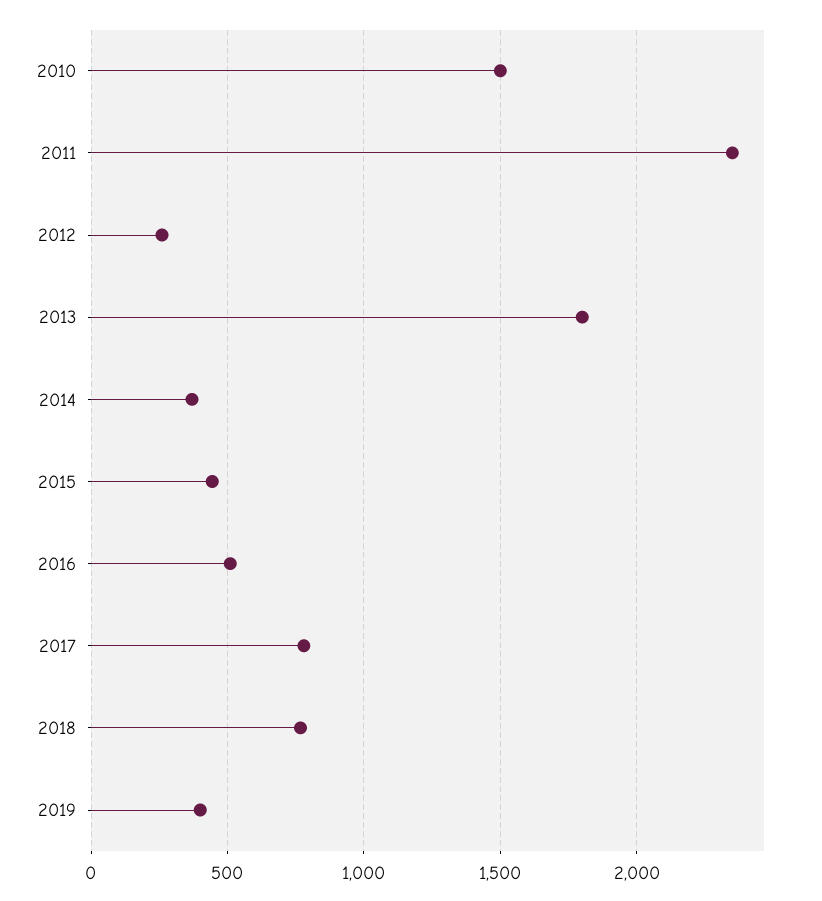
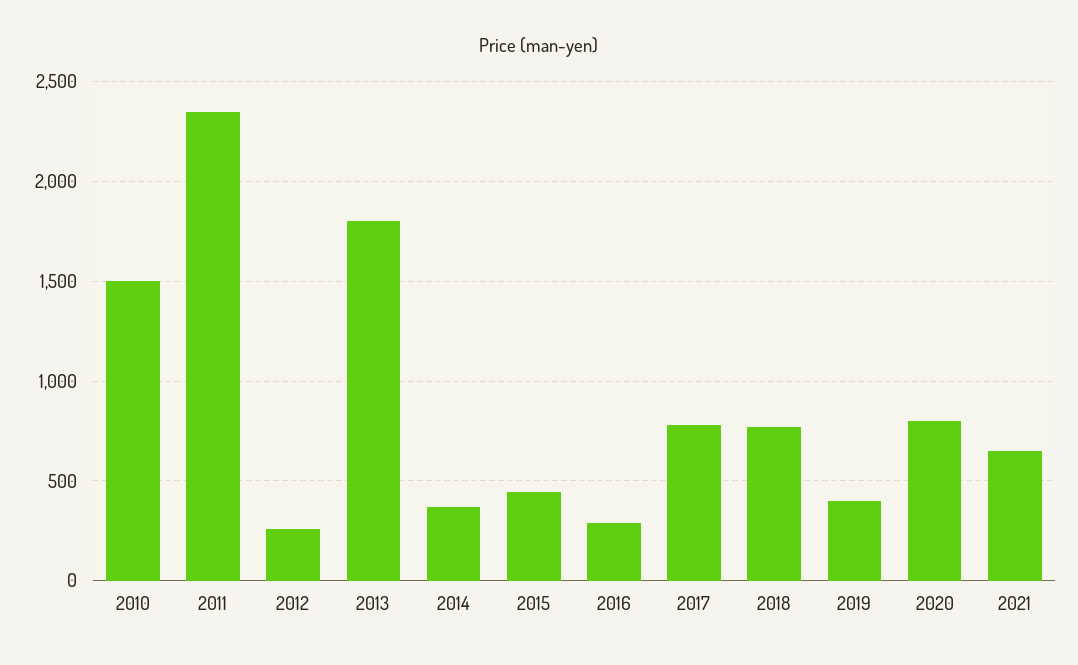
2016: 500 -> 300
2020: none -> 800
2021: none -> 650

